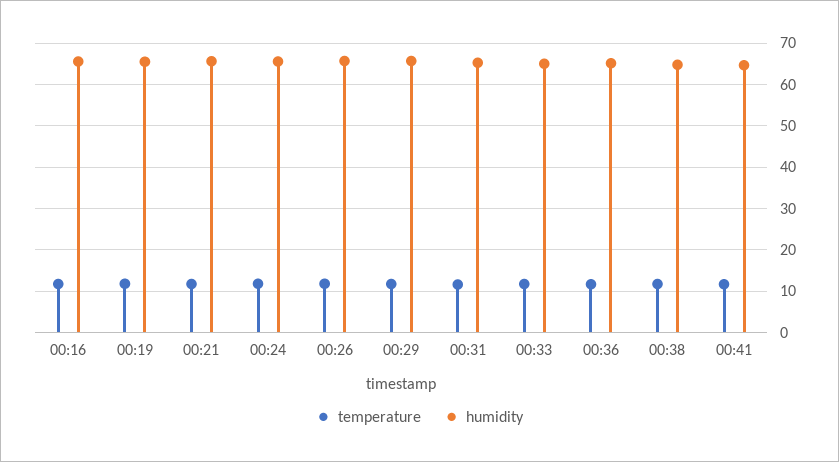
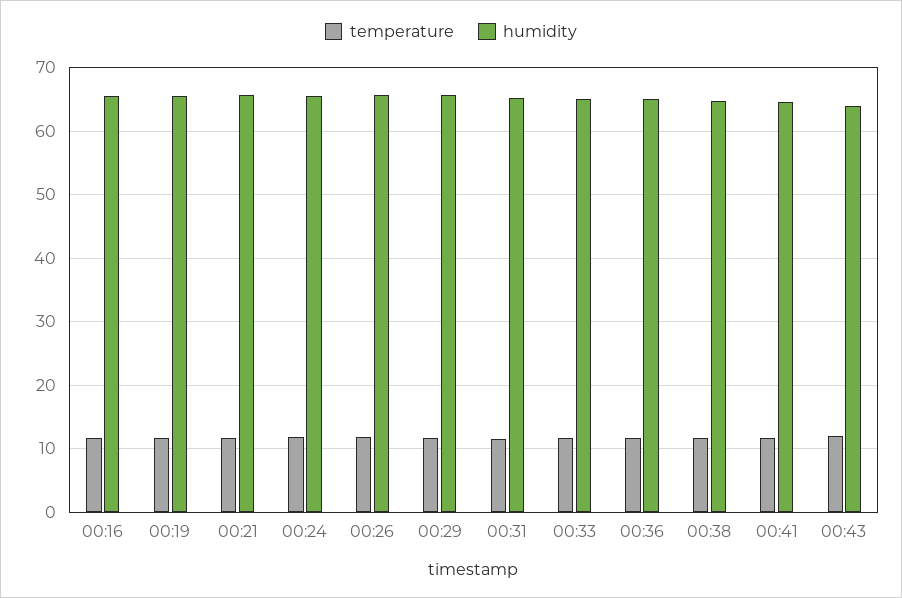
temperature, 00:43: none -> 12
humidity, 00:43: none -> 64

